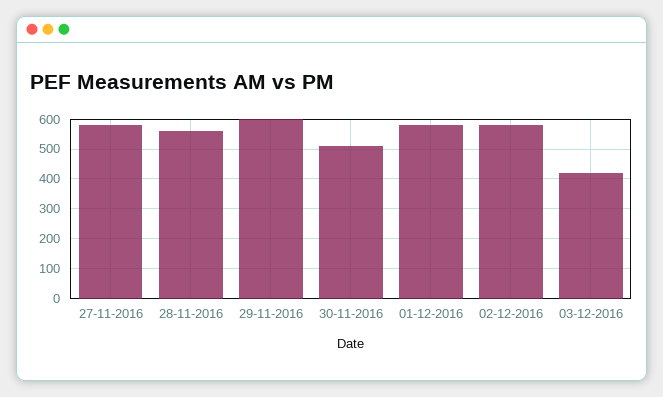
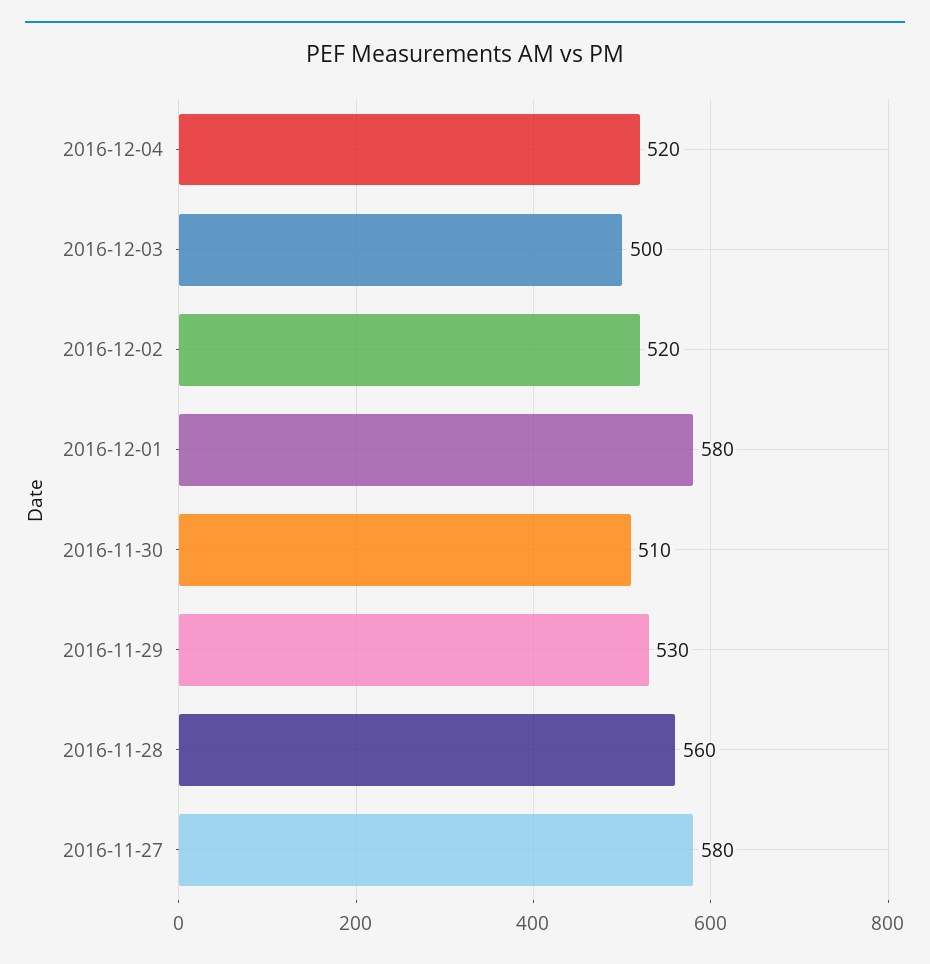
29-11-2016: 600 -> 530
02-12-2016: 575 -> 520
03-12-2016: 425 -> 500
2016-12-04: none -> 520

